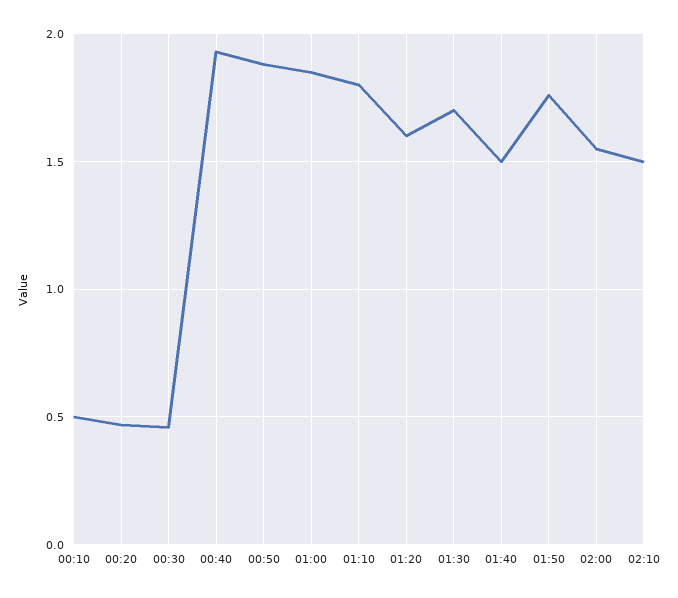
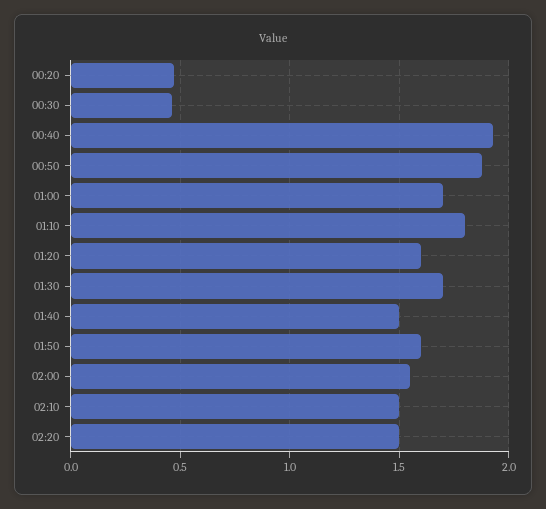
00:10: 0.5 -> none
01:00: 1.85 -> 1.7
01:50: 1.75 -> 1.6
02:20: none -> 1.5

